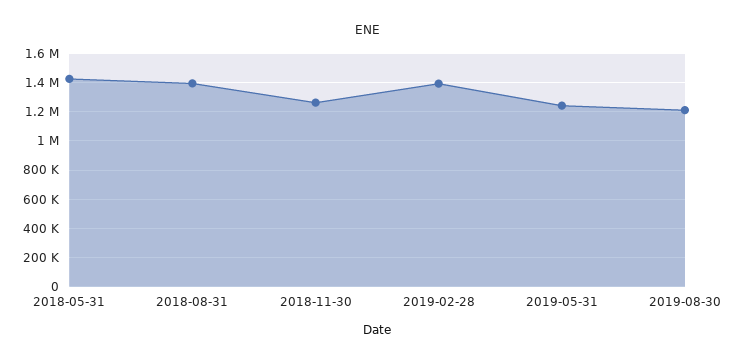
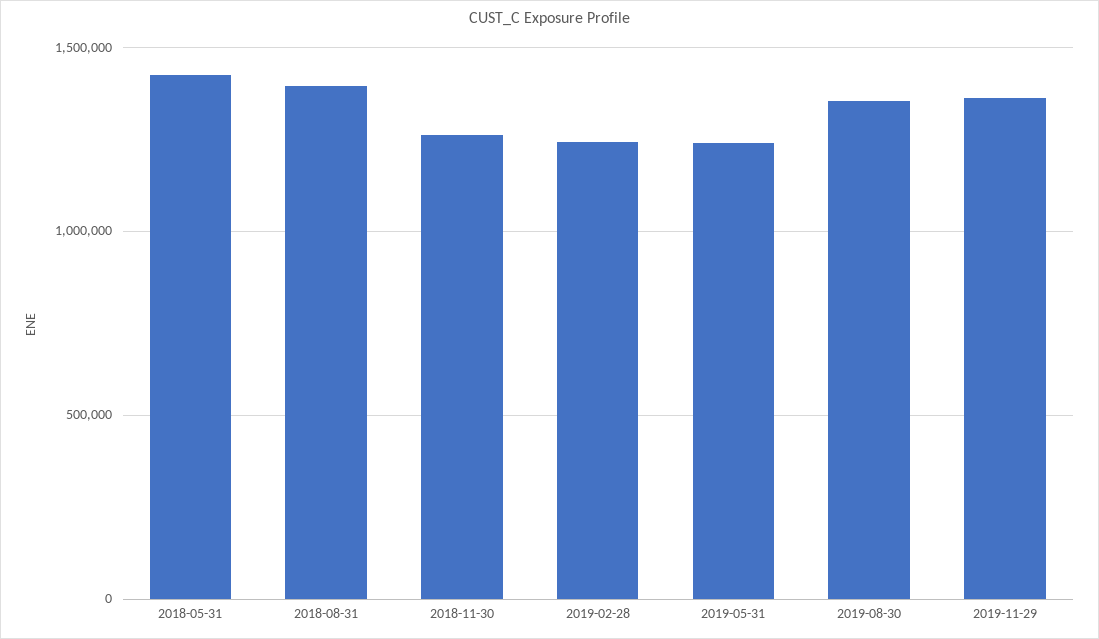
2019-02-28: 1400000 -> 1250000
2019-08-30: 1200000 -> 1350000
2019-11-29: none -> 1350000

